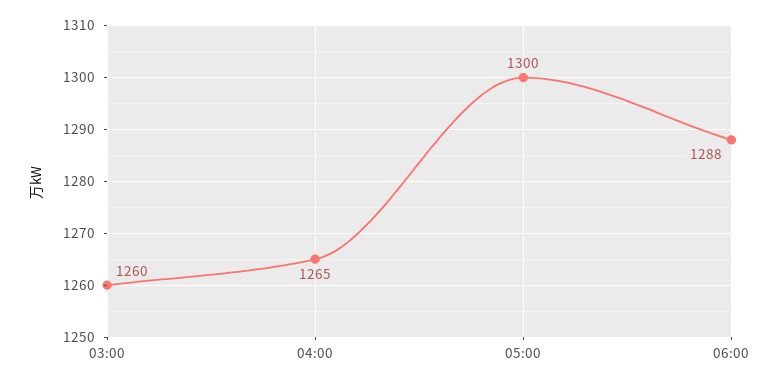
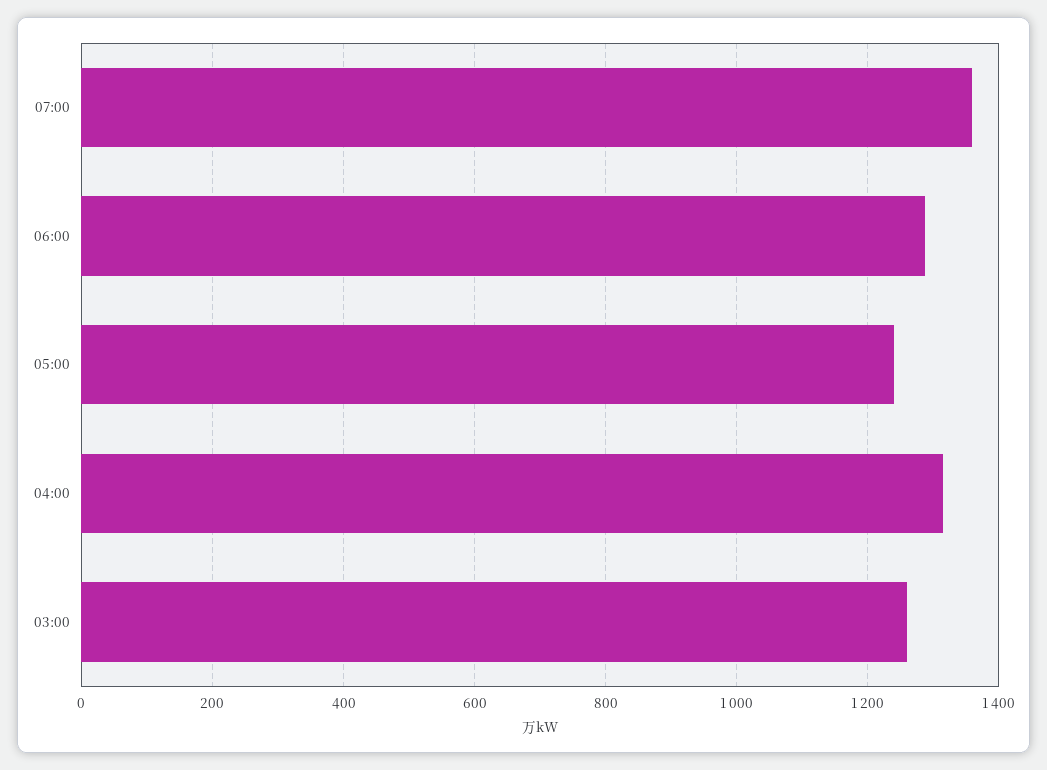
04:00: 1265 -> 1320
05:00: 1300 -> 1240
07:00: none -> 1360

